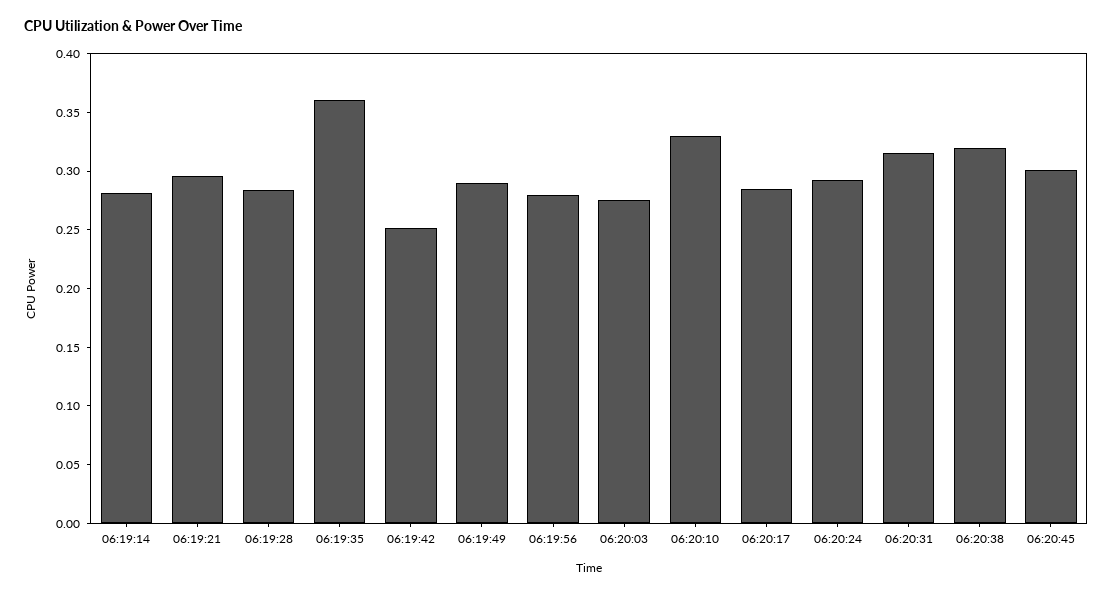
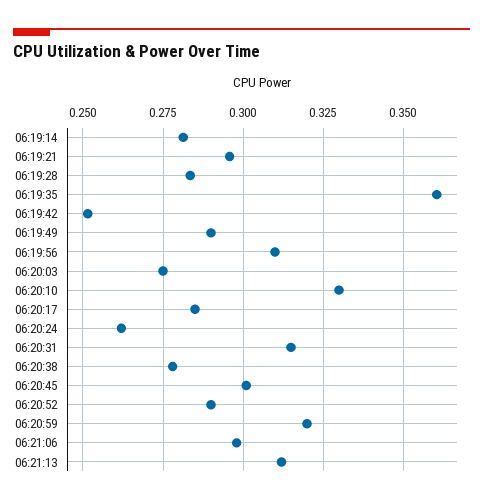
06:19:56: 0.28 -> 0.31
06:20:24: 0.29 -> 0.2625
06:20:38: 0.32 -> 0.2775
06:20:52: none -> 0.29
06:20:59: none -> 0.32
06:21:06: none -> 0.2975
06:21:13: none -> 0.3125

